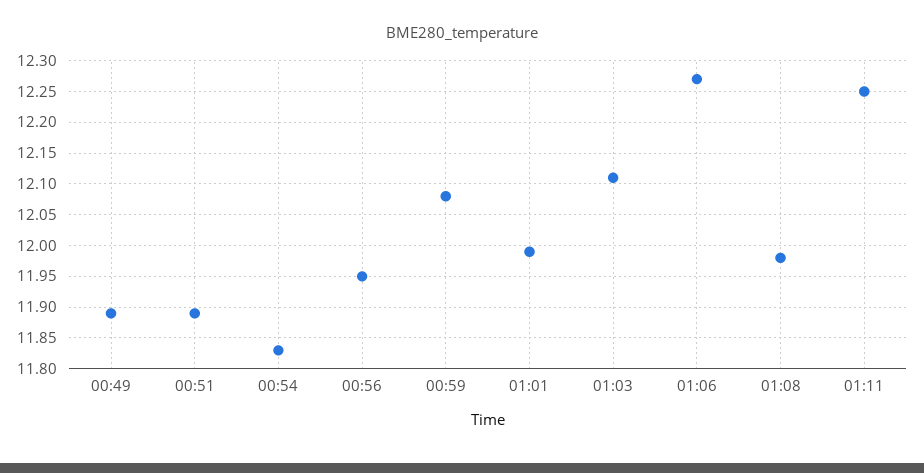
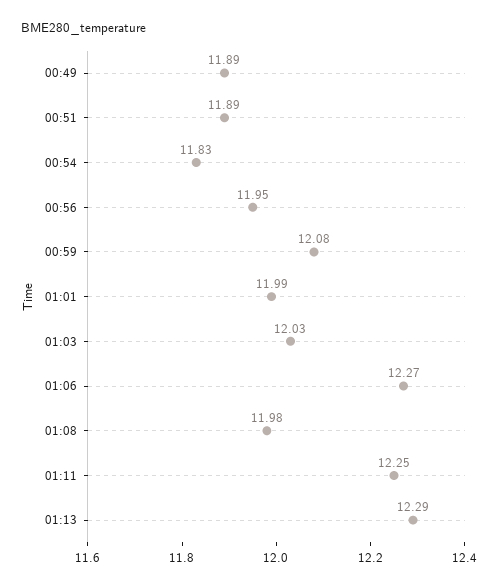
01:03: 12.11 -> 12.03
01:13: none -> 12.29

